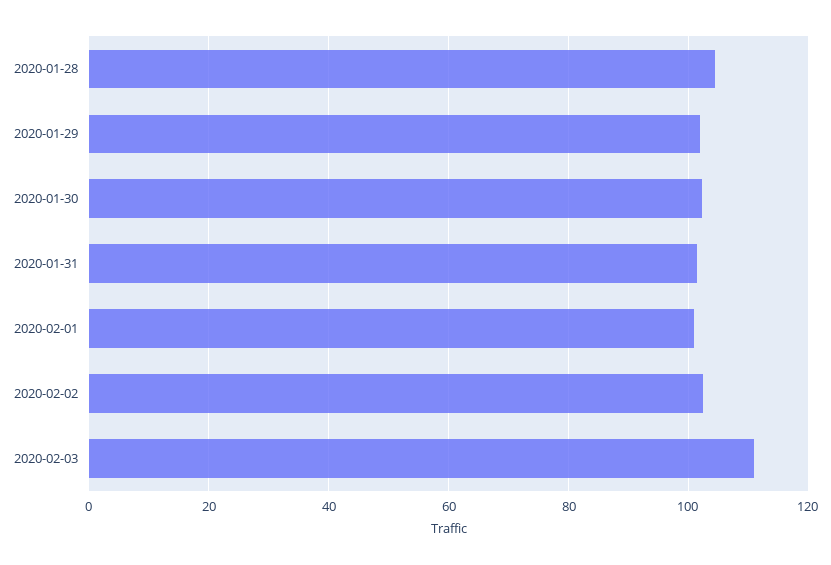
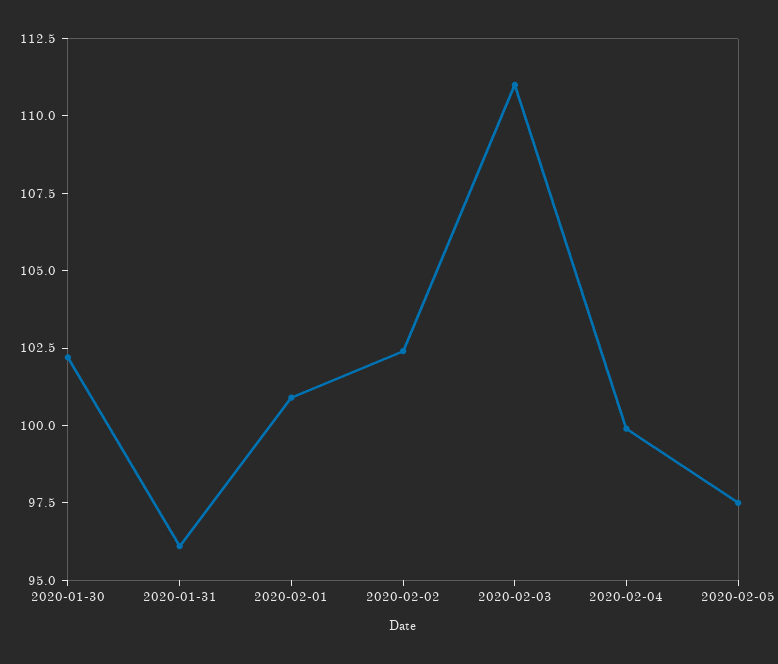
2020-01-28: 104 -> none
2020-01-29: 102 -> none
2020-01-31: 102 -> 96
2020-02-04: none -> 100
2020-02-05: none -> 97.5

